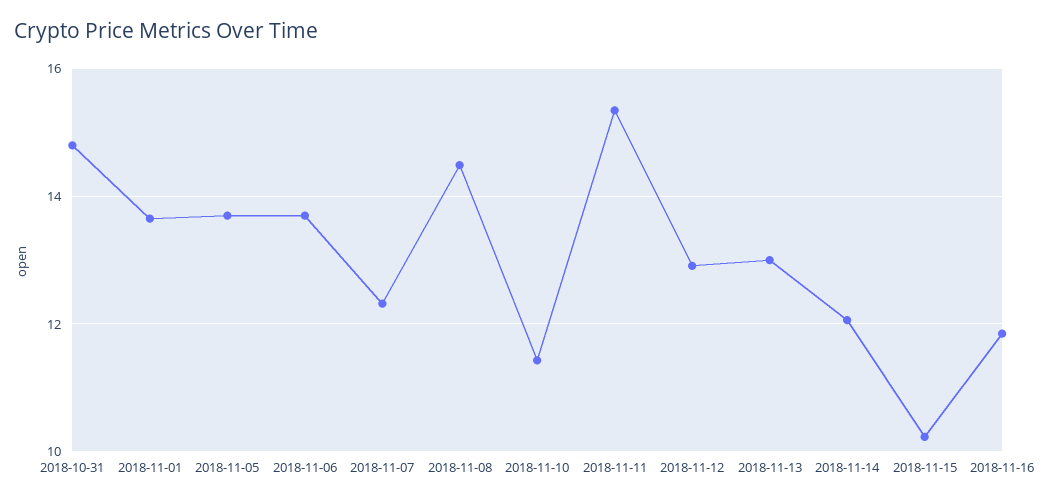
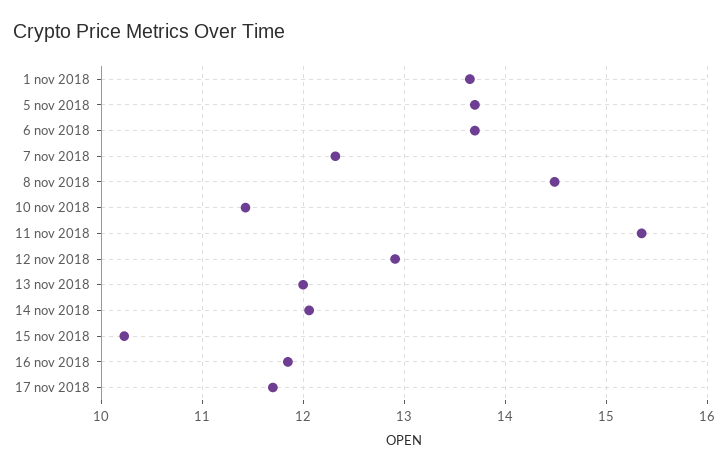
2018-10-31: 14.8 -> none
2018-11-13: 13 -> 12
17 nov 2018: none -> 11.7

